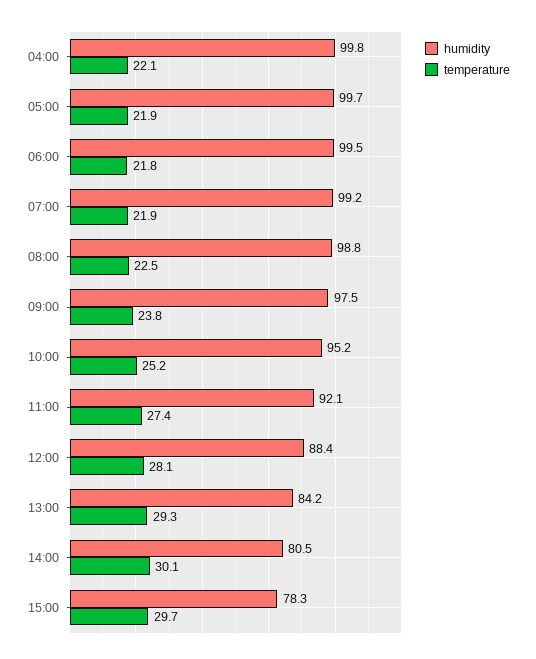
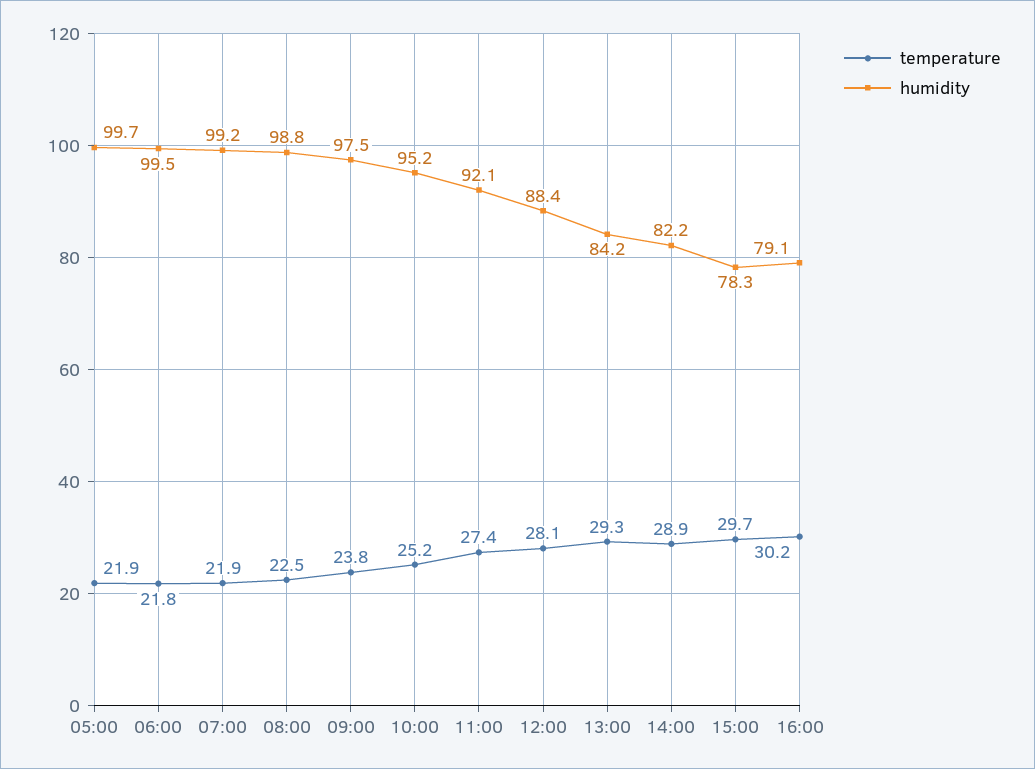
humidity, 04:00: 99.8 -> none
temperature, 04:00: 22.1 -> none
humidity, 14:00: 80.5 -> 82.2
temperature, 14:00: 30.1 -> 28.9
temperature, 16:00: none -> 30.2
humidity, 16:00: none -> 79.1

